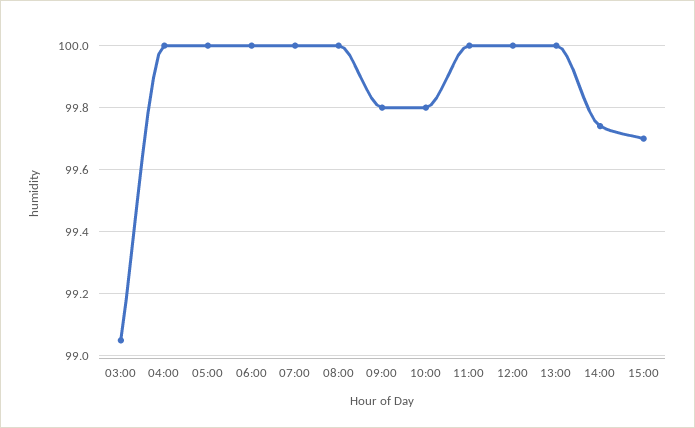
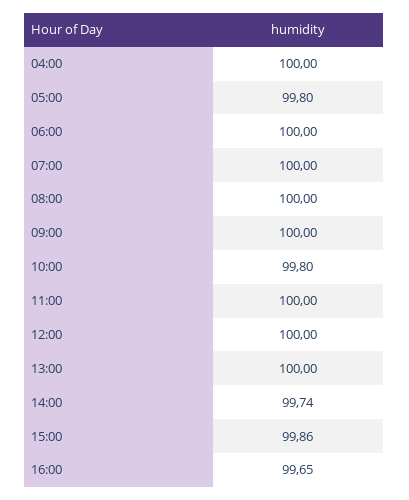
03:00: 99.05 -> none
05:00: 100 -> 99.8
09:00: 99.8 -> 100
15:00: 99.7 -> 99.86
16:00: none -> 99.65

